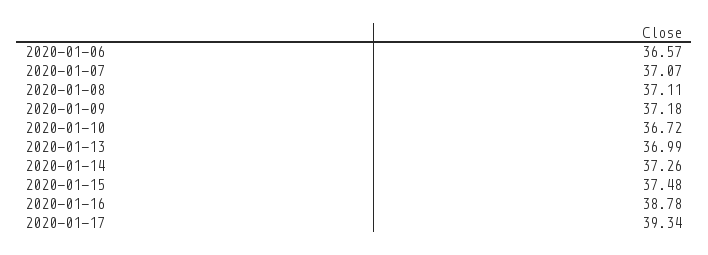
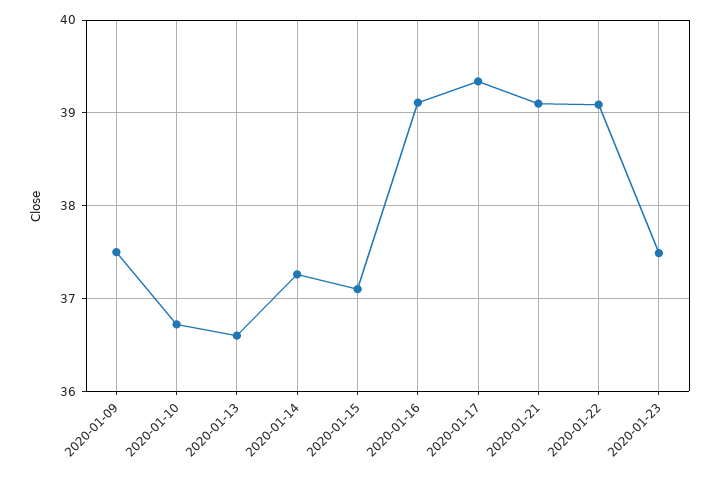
2020-01-06: 36.57 -> none
2020-01-07: 37.07 -> none
2020-01-08: 37.11 -> none
2020-01-09: 37.18 -> 37.5
2020-01-13: 36.99 -> 36.6
2020-01-15: 37.48 -> 37.1
2020-01-16: 38.78 -> 39.1
2020-01-21: none -> 39.1
2020-01-22: none -> 39.1
2020-01-23: none -> 37.5

